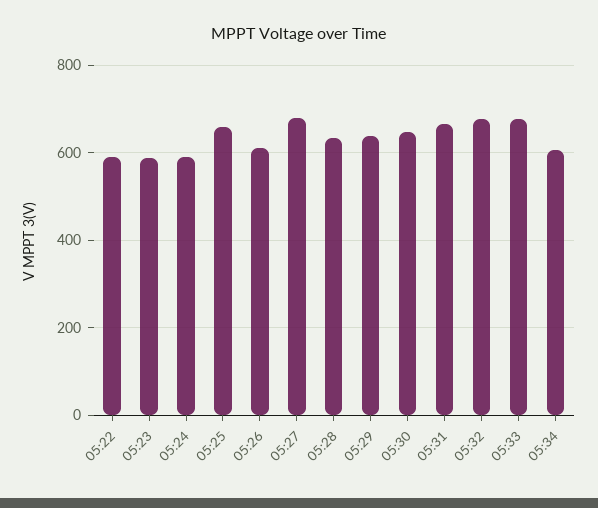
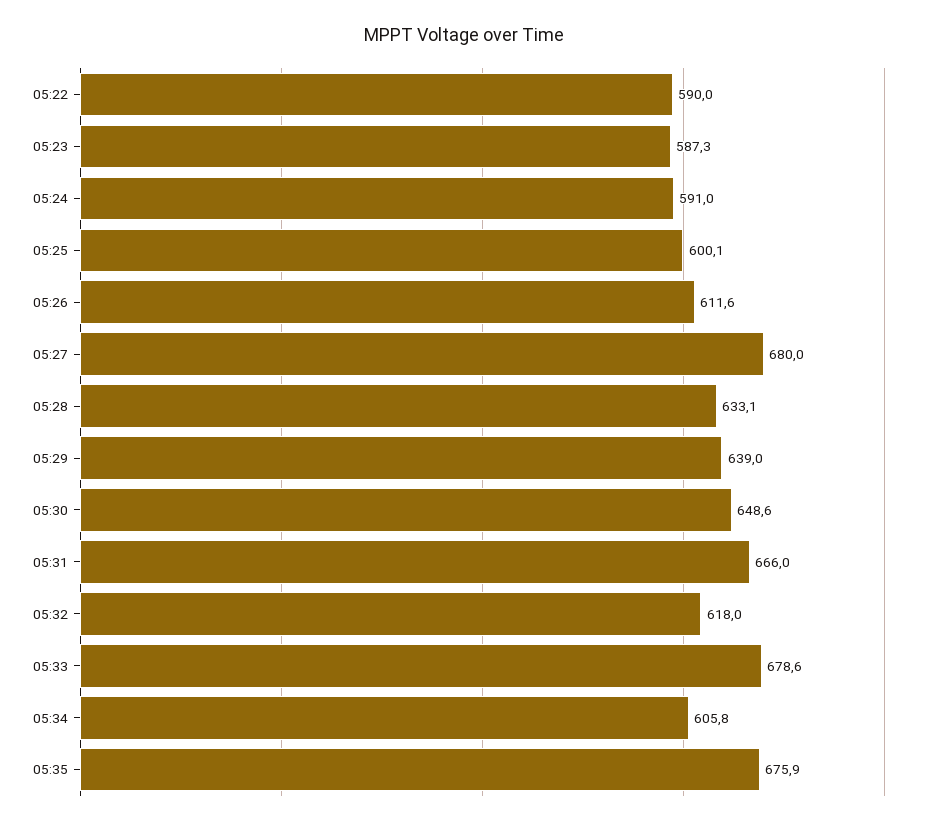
05:25: 660 -> 600.1
05:32: 680 -> 618
05:35: none -> 675.9

